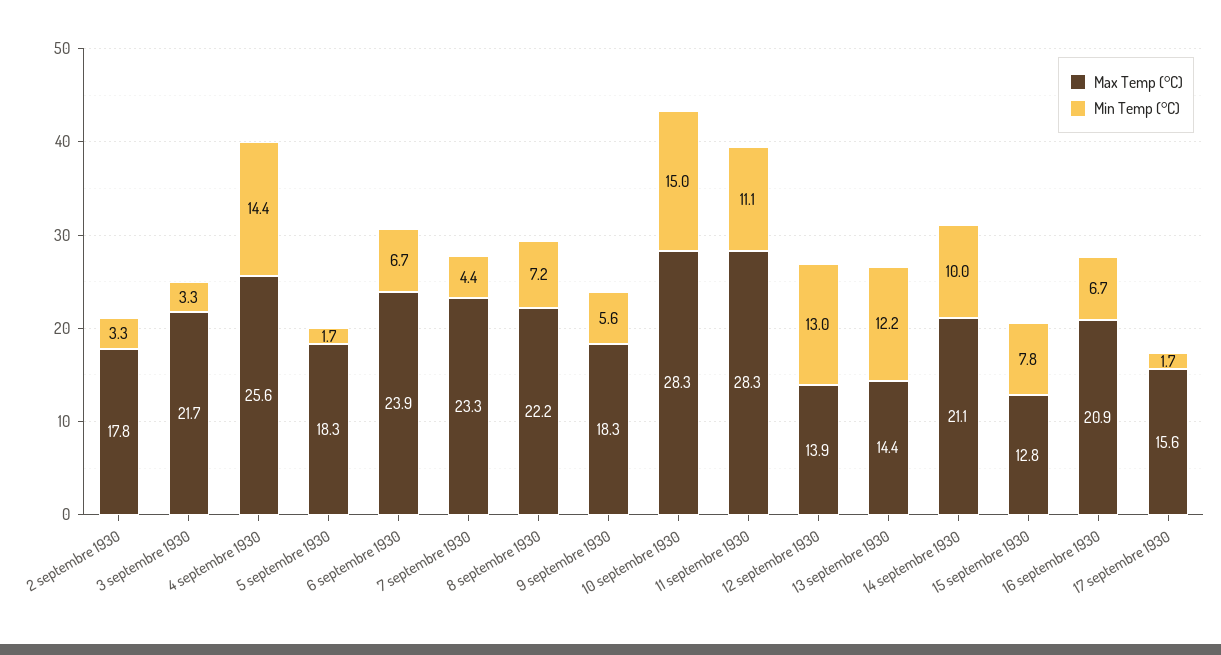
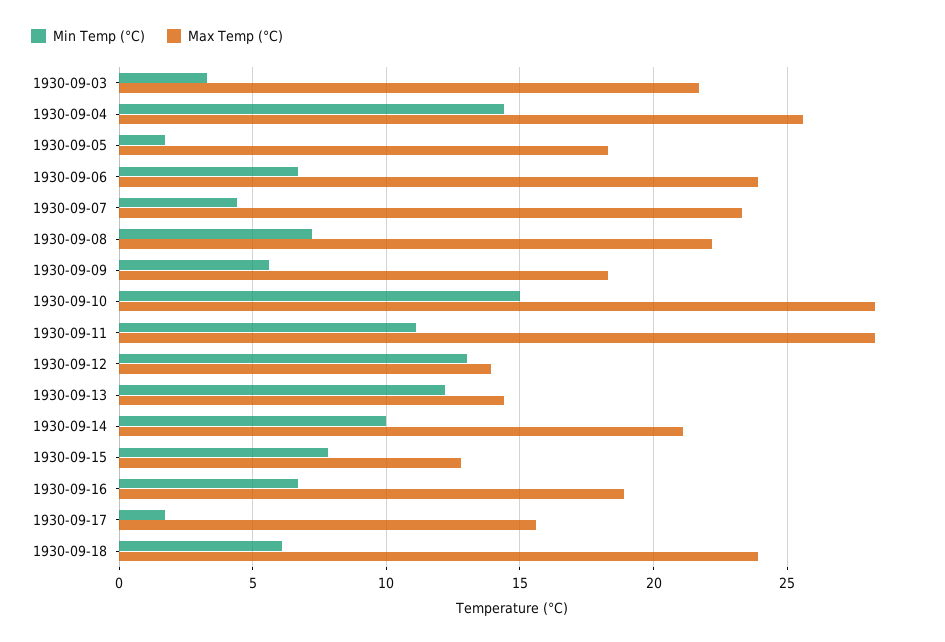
Max Temp (°C), 2 septembre 1930: 17.8 -> none
Min Temp (°C), 2 septembre 1930: 3.3 -> none
Max Temp (°C), 16 septembre 1930: 20.9 -> 19
Min Temp (°C), 1930-09-18: none -> 6
Max Temp (°C), 1930-09-18: none -> 24

